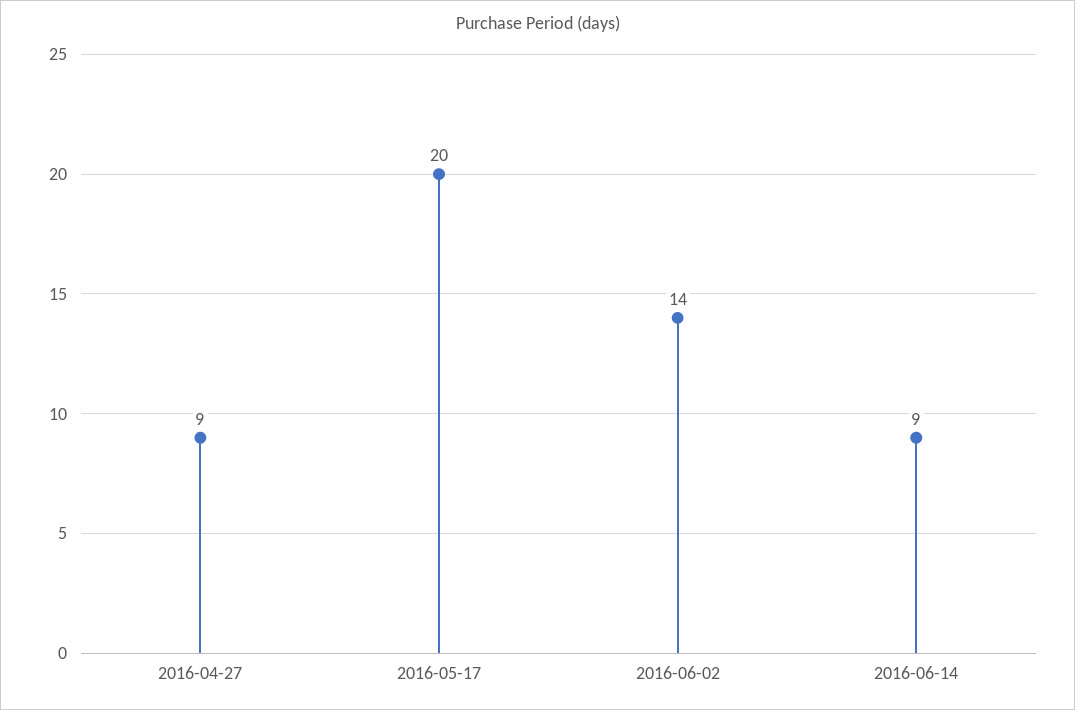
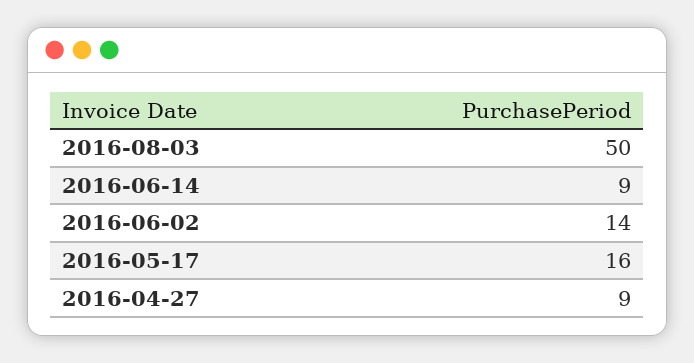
2016-05-17: 20 -> 16
2016-08-03: none -> 50

